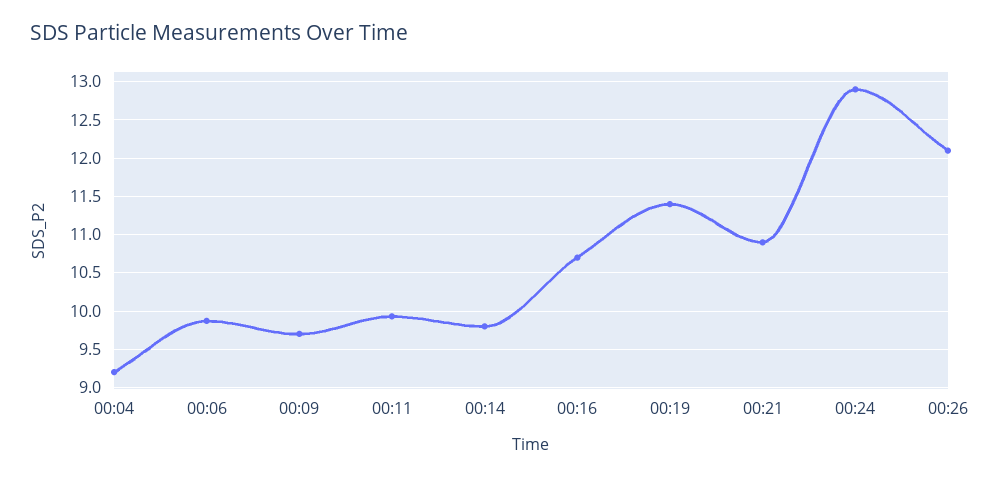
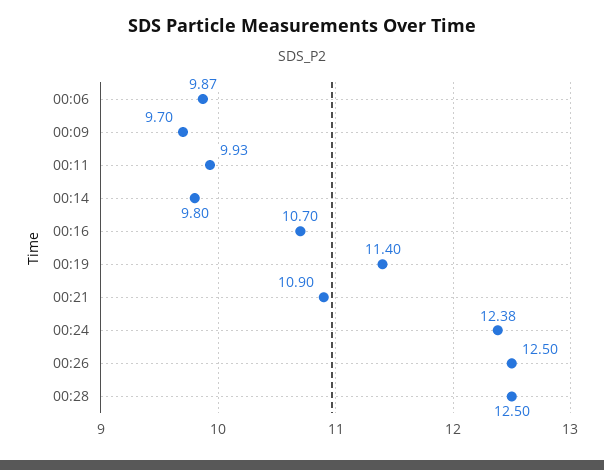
00:04: 9.2 -> none
00:24: 12.9 -> 12.38
00:26: 12.1 -> 12.5
00:28: none -> 12.5

